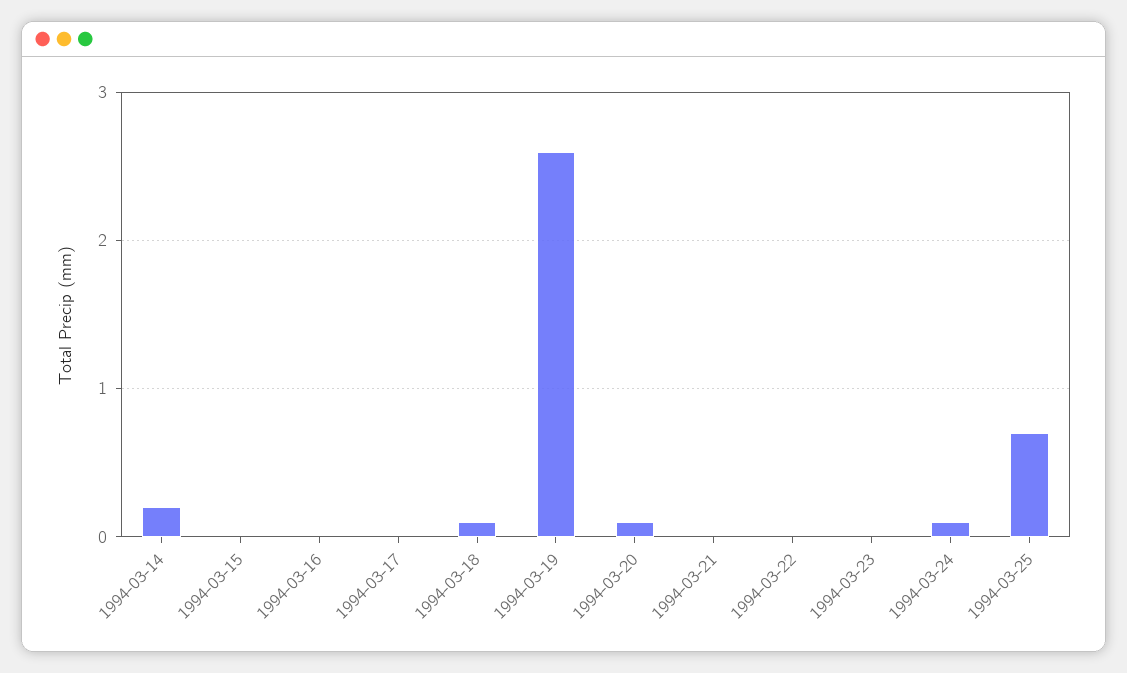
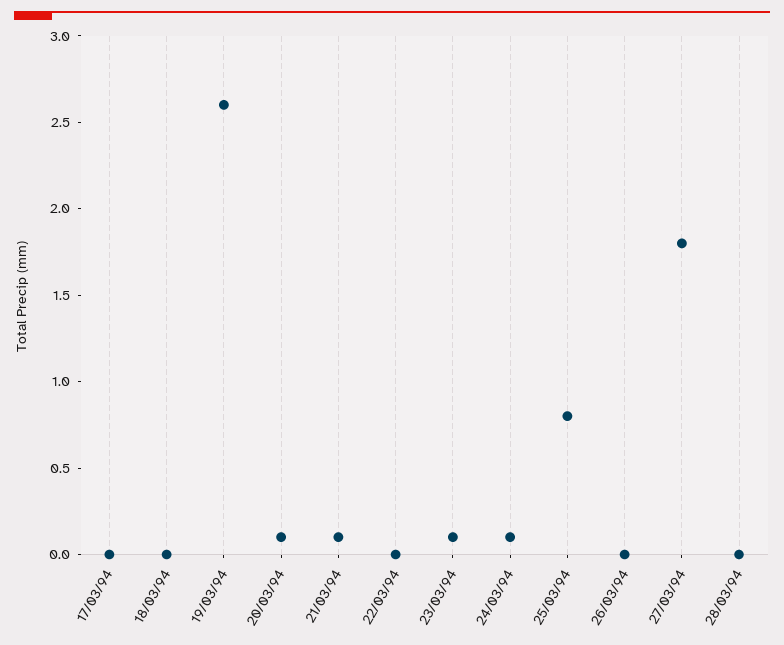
1994-03-14: 0.2 -> none
1994-03-15: 0 -> none
1994-03-16: 0 -> none
1994-03-18: 0.1 -> 0
1994-03-21: 0 -> 0.1
1994-03-23: 0 -> 0.1
1994-03-25: 0.7 -> 0.8
26/03/94: none -> 0
27/03/94: none -> 1.8
28/03/94: none -> 0

